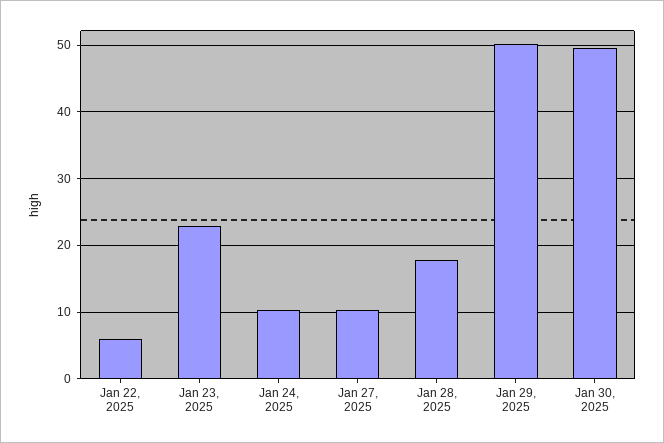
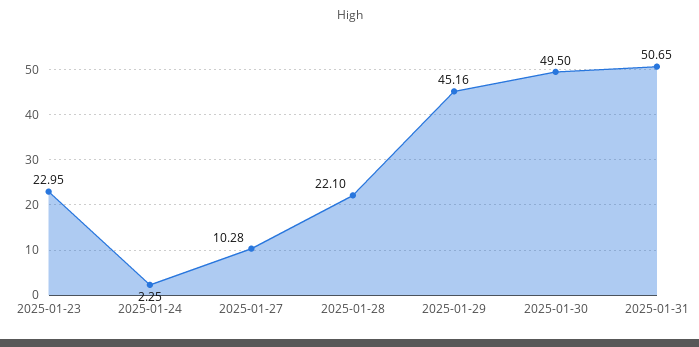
Jan 22, 2025: 6 -> none
Jan 24, 2025: 10 -> 2.25
Jan 28, 2025: 18 -> 22.1
Jan 29, 2025: 50 -> 45.16
2025-01-31: none -> 50.65

